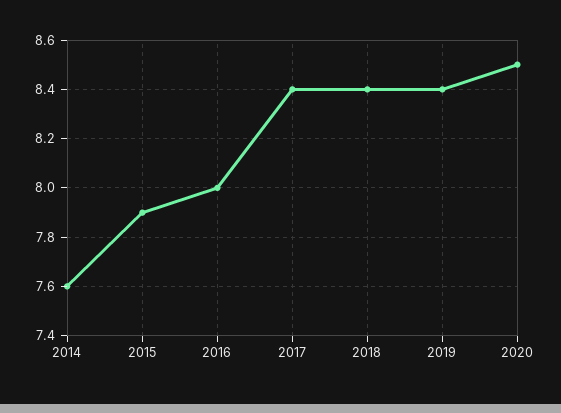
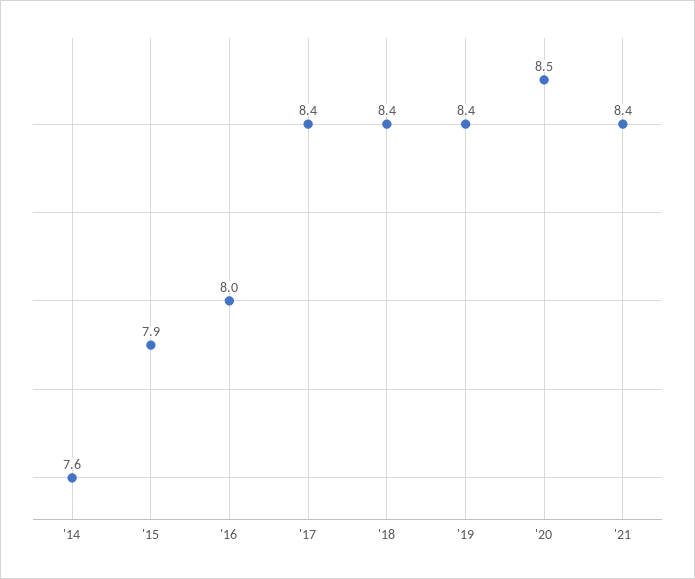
'21: none -> 8.4

